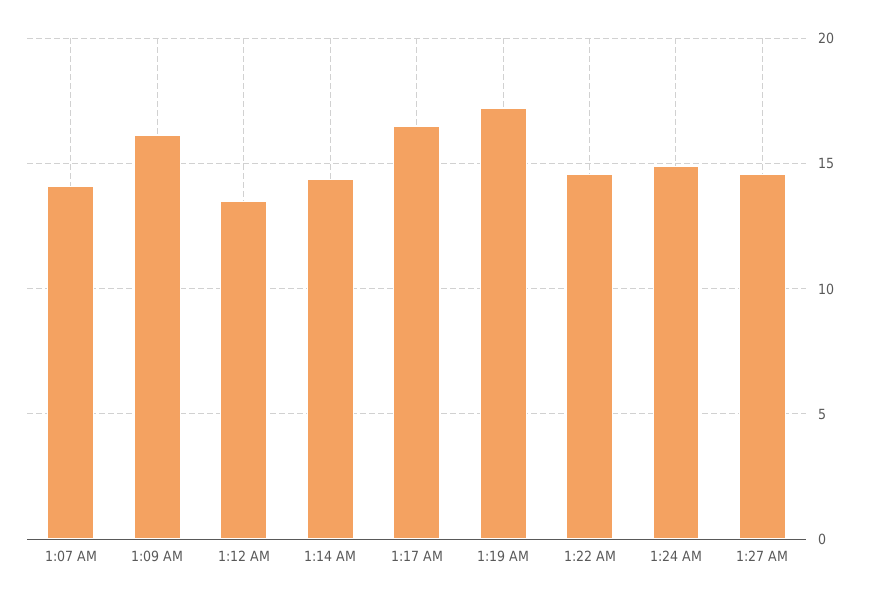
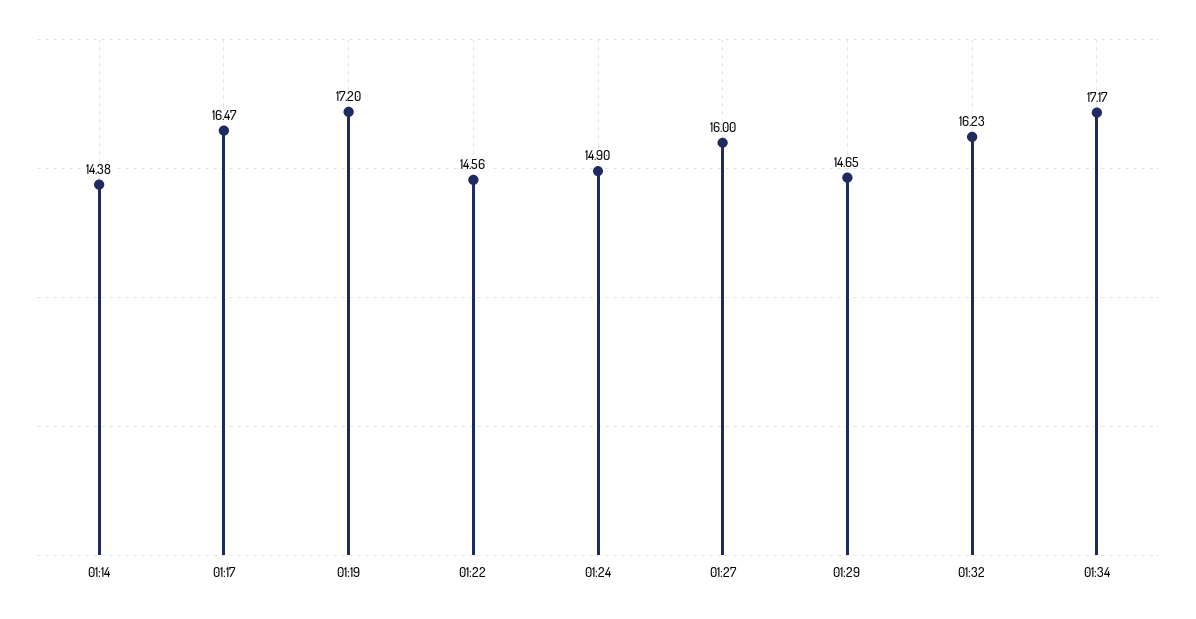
1:07 AM: 14 -> none
1:09 AM: 16 -> none
1:12 AM: 13.5 -> none
1:27 AM: 14.5 -> 16
01:29: none -> 14.65
01:32: none -> 16.23
01:34: none -> 17.17

